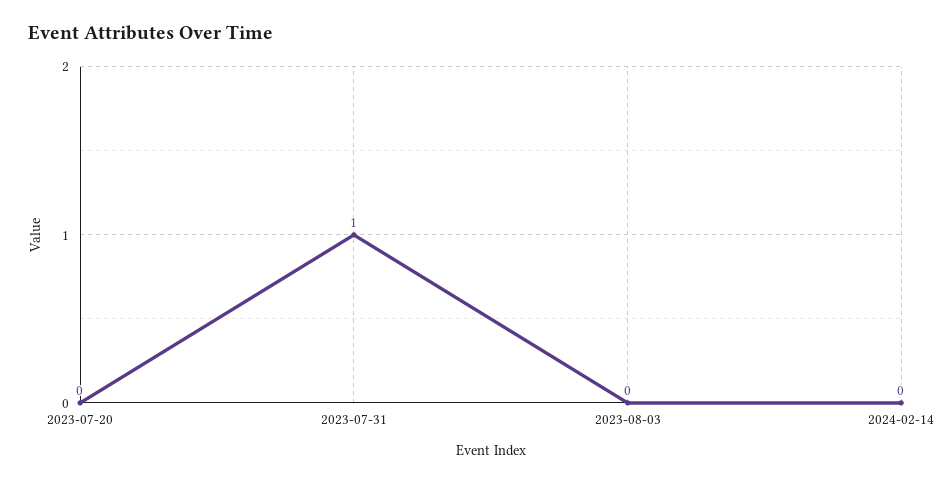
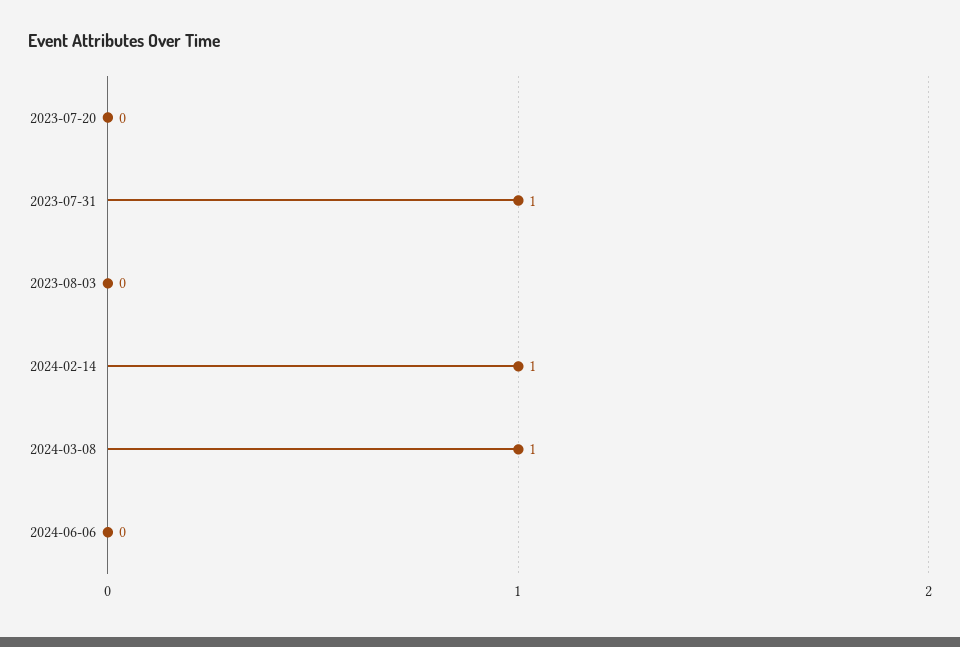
2024-02-14: 0 -> 1
2024-03-08: none -> 1
2024-06-06: none -> 0

